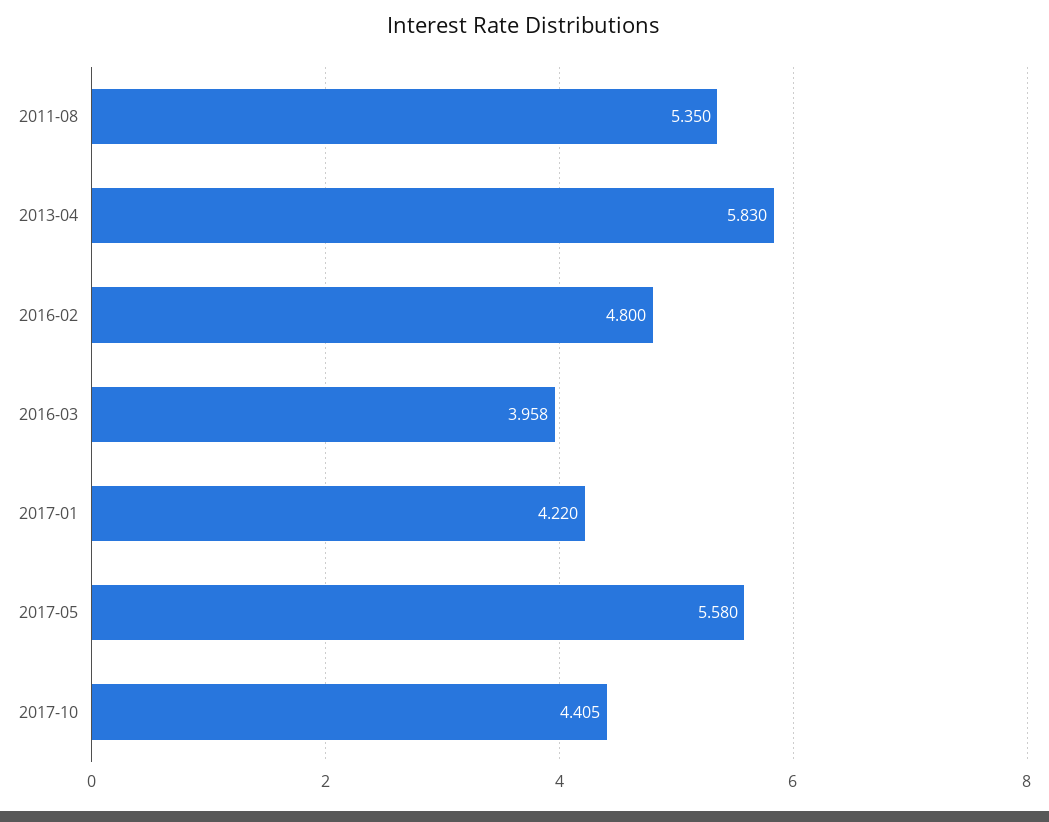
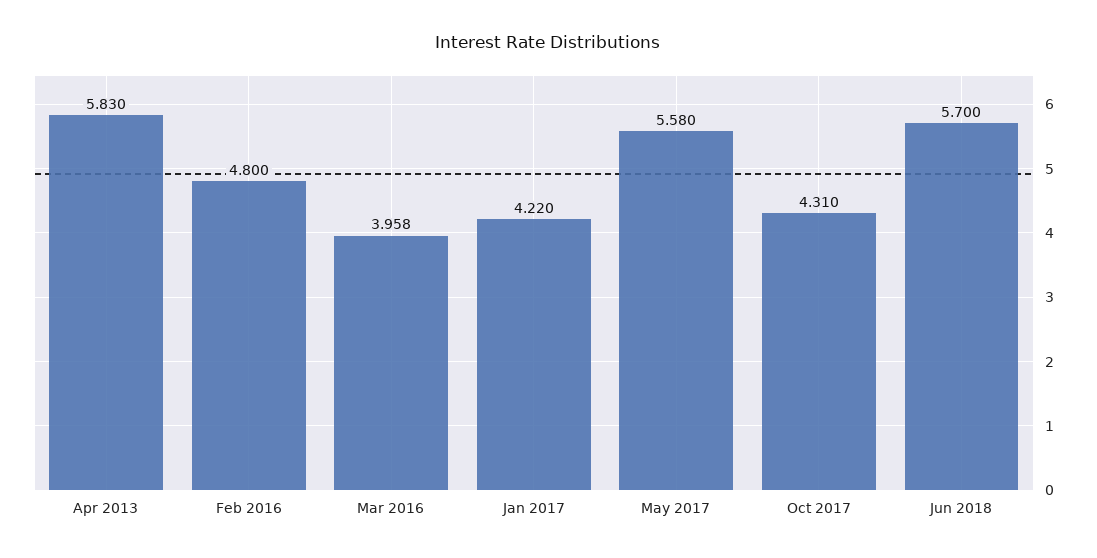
2011-08: 5.35 -> none
2017-10: 4.405 -> 4.31
Jun 2018: none -> 5.7

